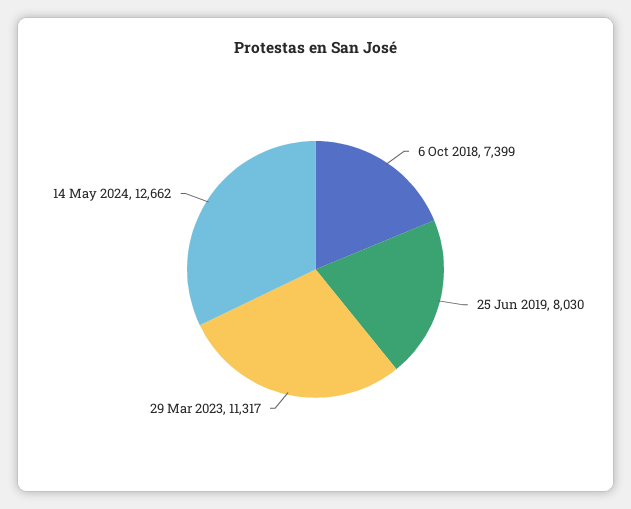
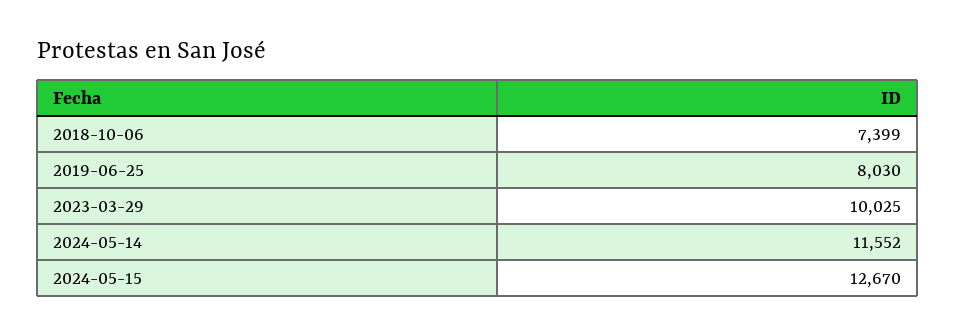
29 Mar 2023: 11317 -> 10025
14 May 2024: 12662 -> 11552
2024-05-15: none -> 12670

